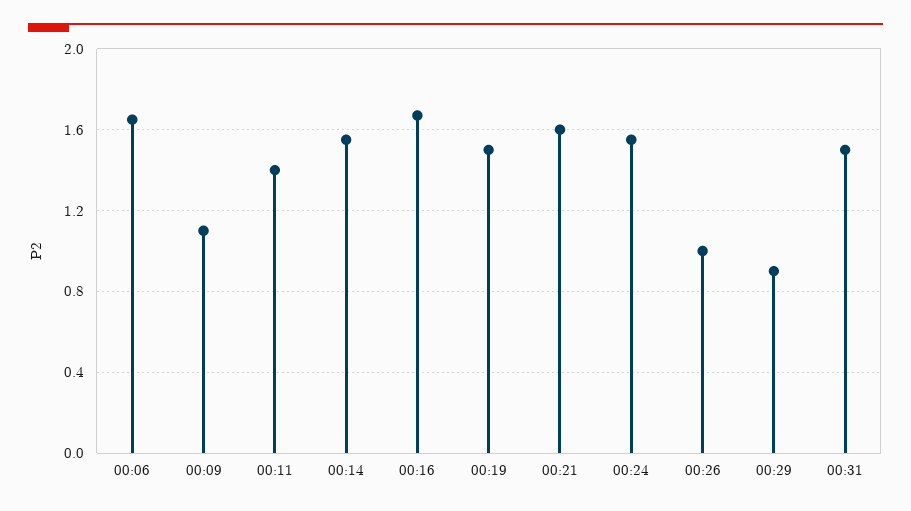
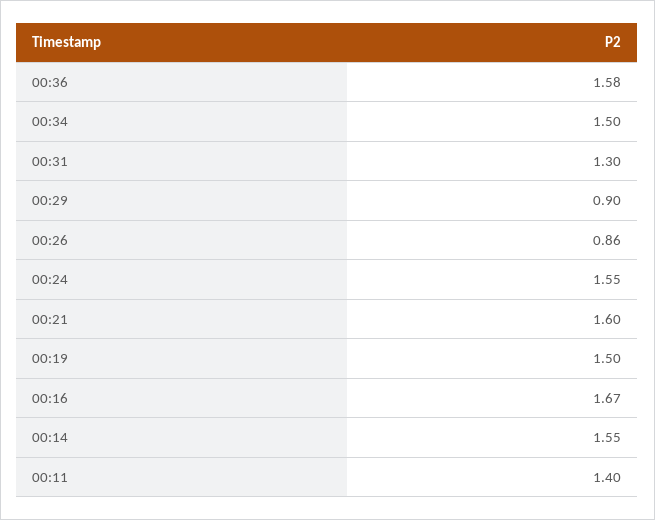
00:06: 1.65 -> none
00:09: 1.1 -> none
00:26: 1 -> 0.86
00:31: 1.5 -> 1.3
00:36: none -> 1.58
00:34: none -> 1.5

